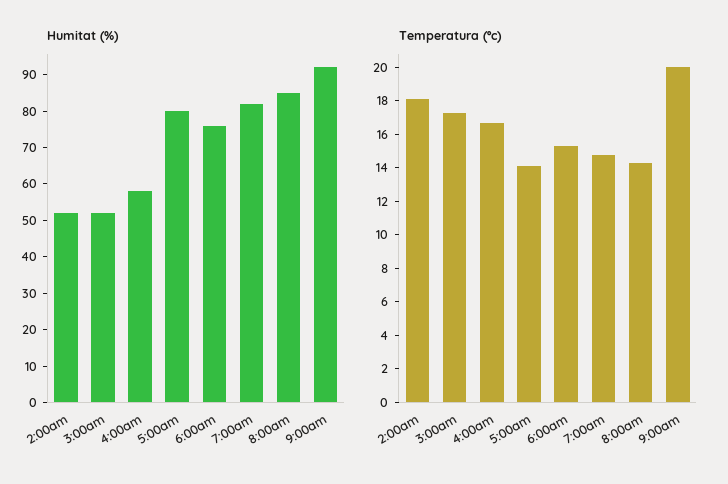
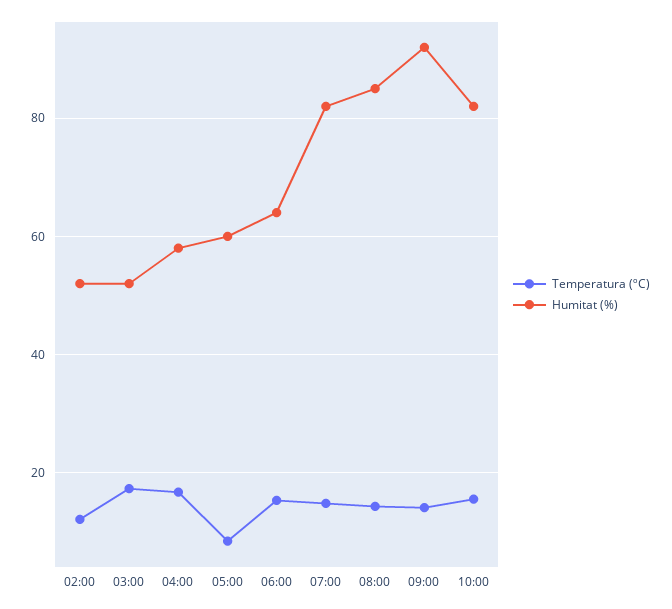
Humitat (%), 5:00am: 80 -> 60
Humitat (%), 6:00am: 75 -> 64
Temperatura (ºc), 2:00am: 18 -> 12
Temperatura (ºc), 5:00am: 14 -> 8
Temperatura (ºc), 9:00am: 20 -> 14
Temperatura (ºc), 10:00: none -> 16
Humitat (%), 10:00: none -> 82

